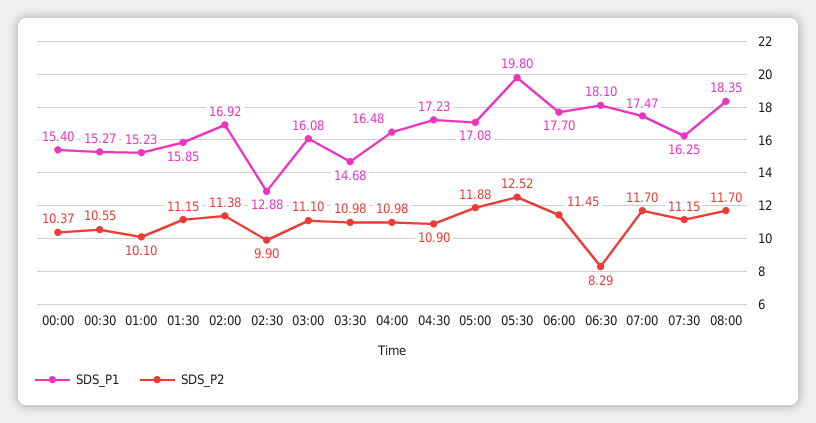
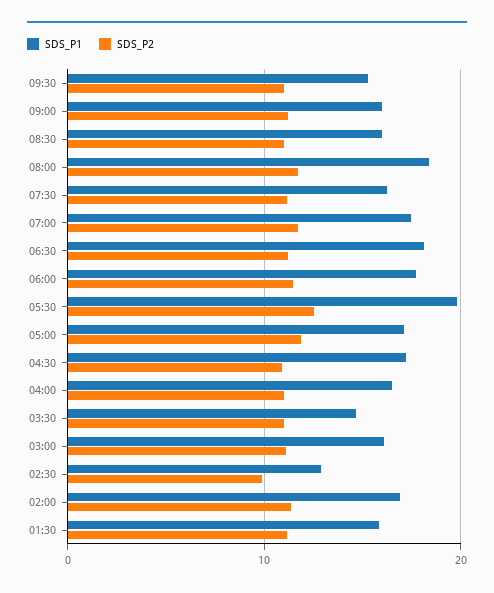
SDS_P1, 00:00: 15.4 -> none
SDS_P2, 00:00: 10.37 -> none
SDS_P1, 00:30: 15.27 -> none
SDS_P2, 00:30: 10.55 -> none
SDS_P1, 01:00: 15.23 -> none
SDS_P2, 01:00: 10.1 -> none
SDS_P2, 06:30: 8.29 -> 11
SDS_P1, 09:30: none -> 15
SDS_P2, 09:30: none -> 11
SDS_P1, 09:00: none -> 16
SDS_P2, 09:00: none -> 11
SDS_P1, 08:30: none -> 16
SDS_P2, 08:30: none -> 11

